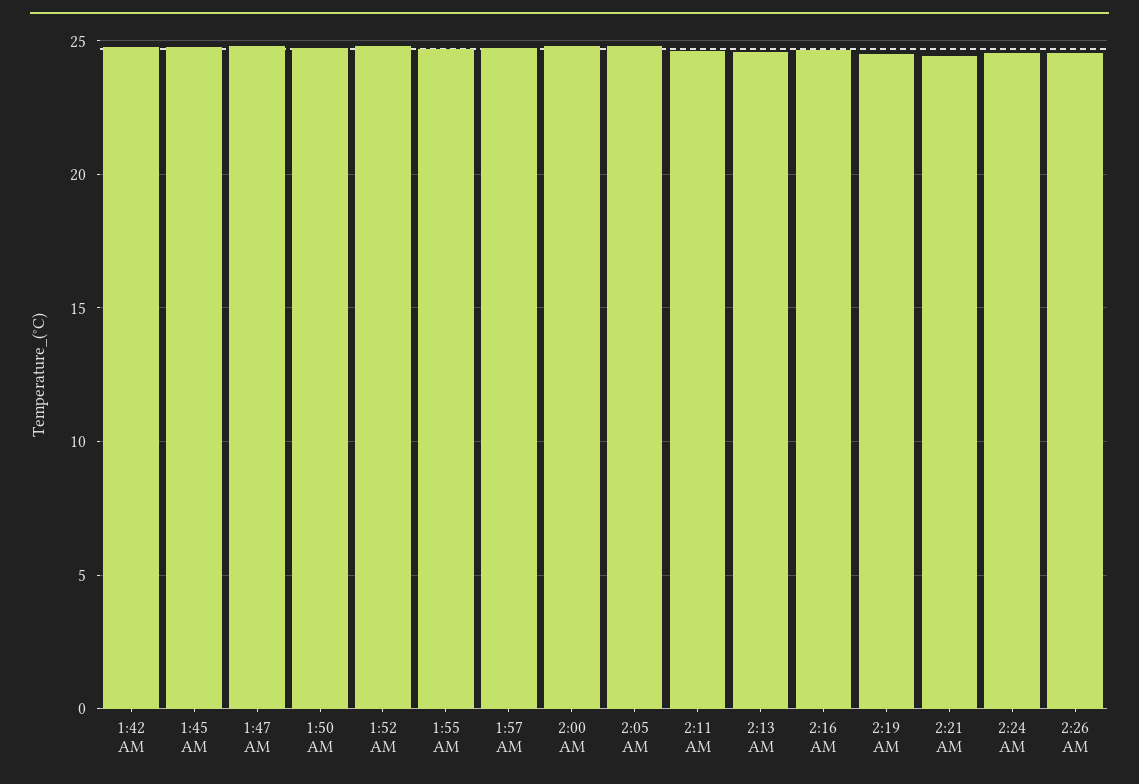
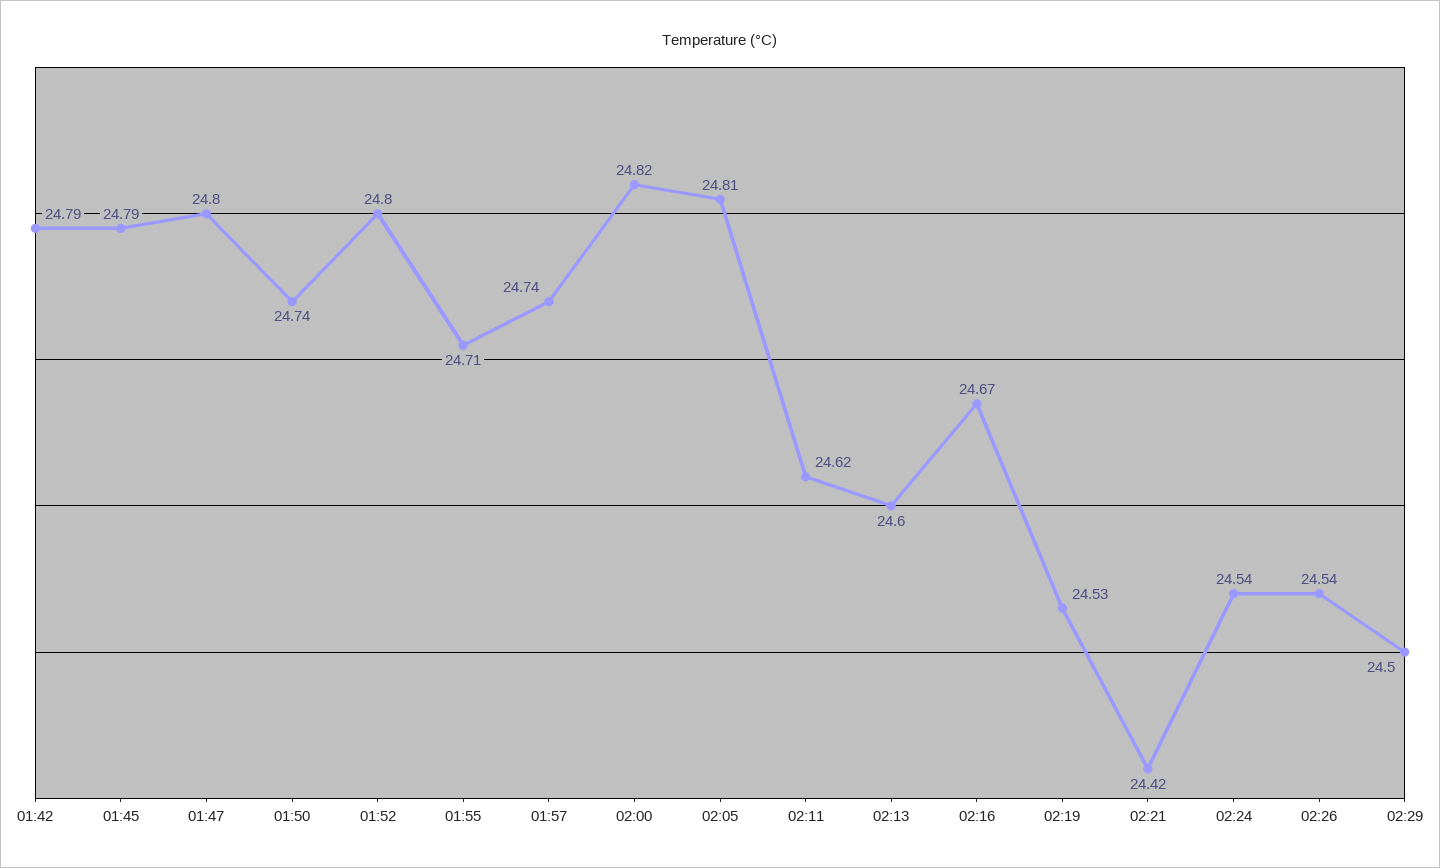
02:29: none -> 24.5

